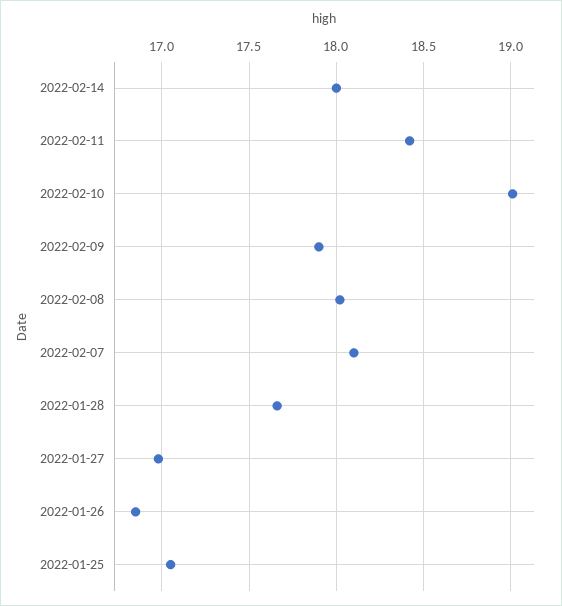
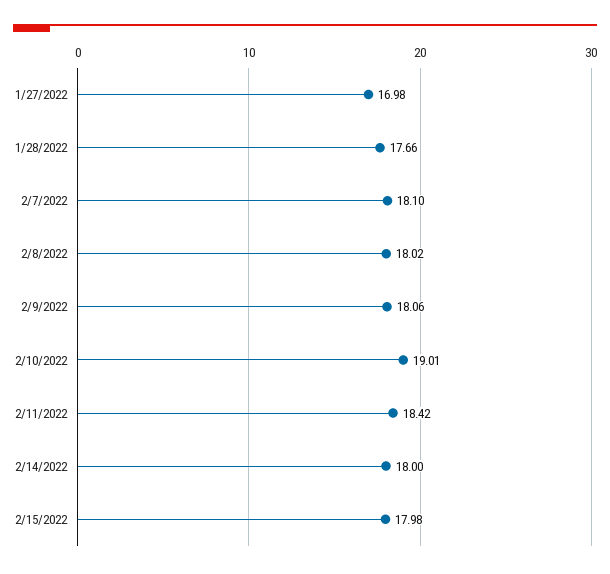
2022-02-09: 17.9 -> 18.06
2022-01-26: 16.85 -> none
2022-01-25: 17.05 -> none
2/15/2022: none -> 17.98

